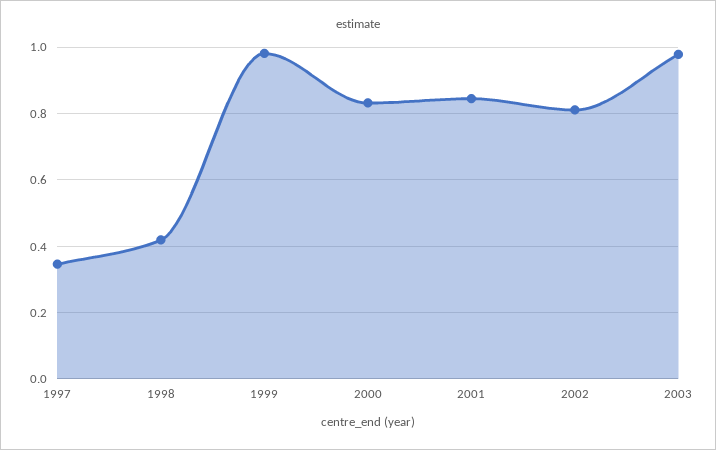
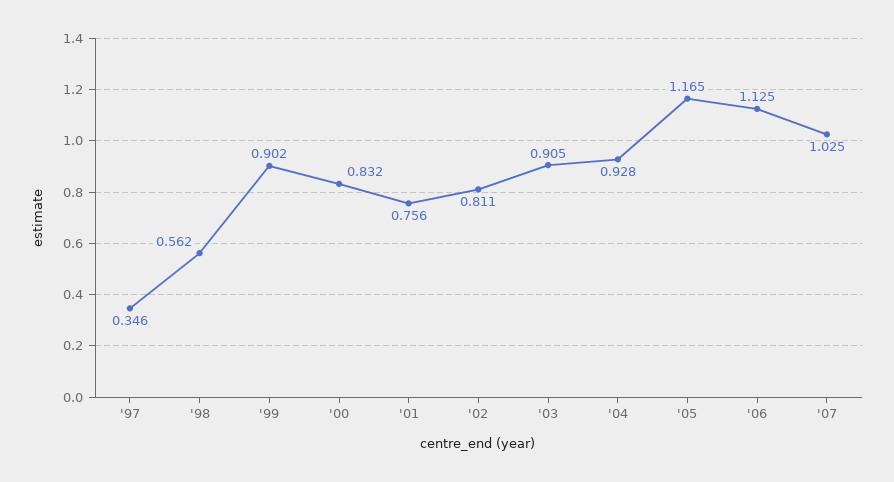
1998: 0.42 -> 0.562
1999: 0.98 -> 0.902
2001: 0.84 -> 0.756
2003: 0.98 -> 0.905
'04: none -> 0.928
'05: none -> 1.165
'06: none -> 1.125
'07: none -> 1.025

